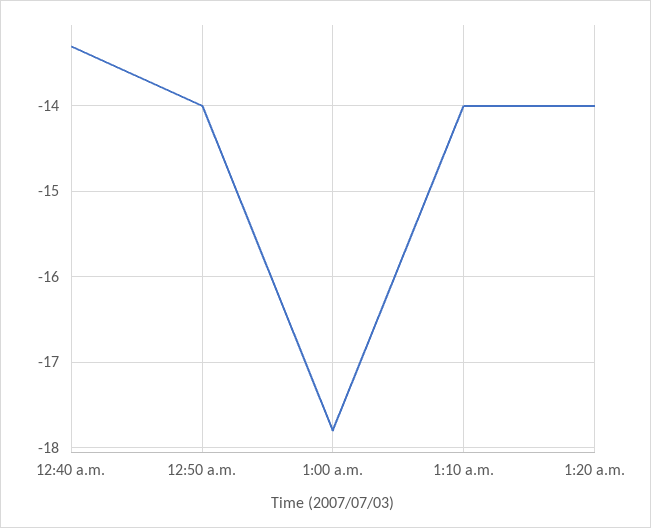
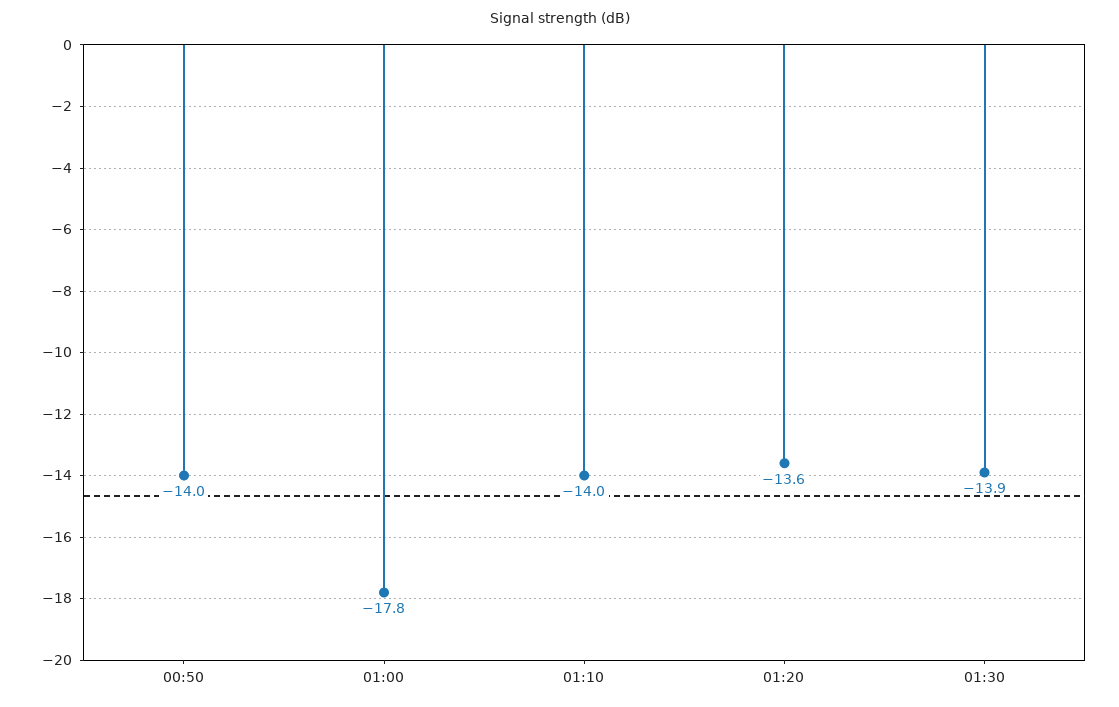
12:40 a.m.: -13.3 -> none
1:20 a.m.: -14 -> -13.6
01:30: none -> -13.9

